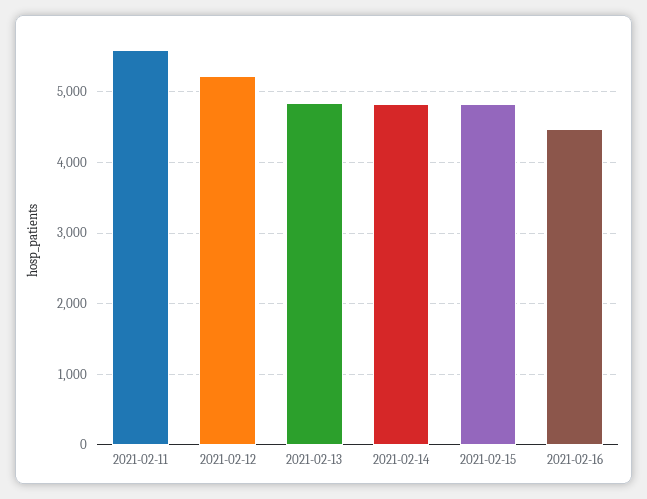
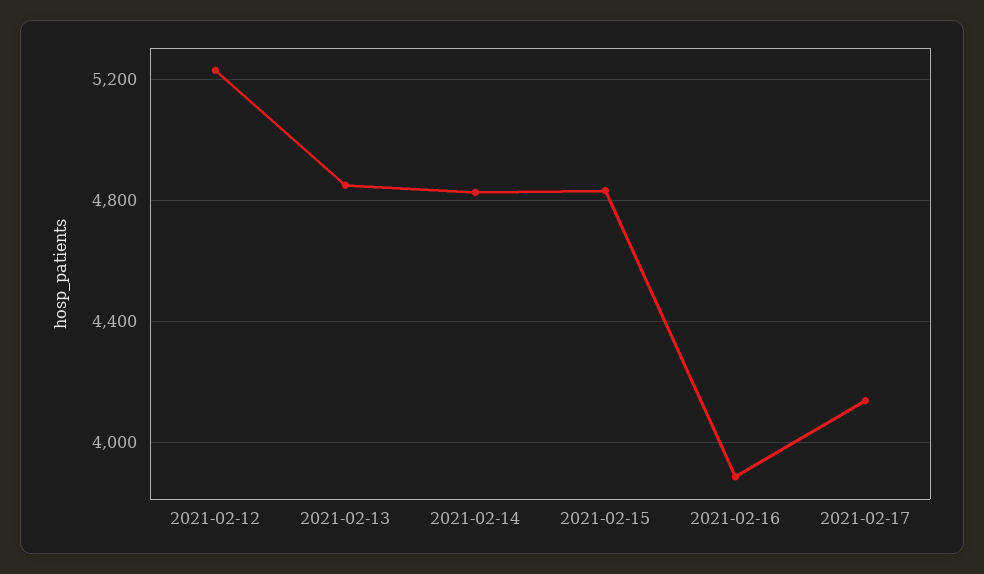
2021-02-11: 5600 -> none
2021-02-16: 4500 -> 3900
2021-02-17: none -> 4150

